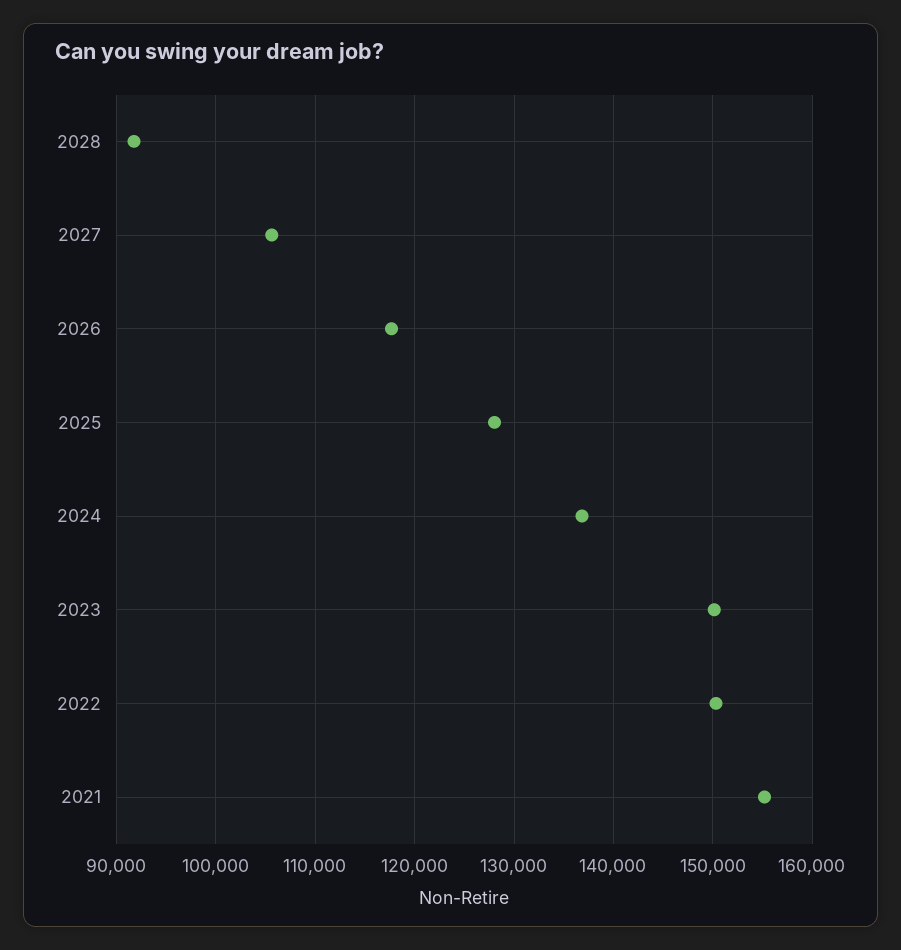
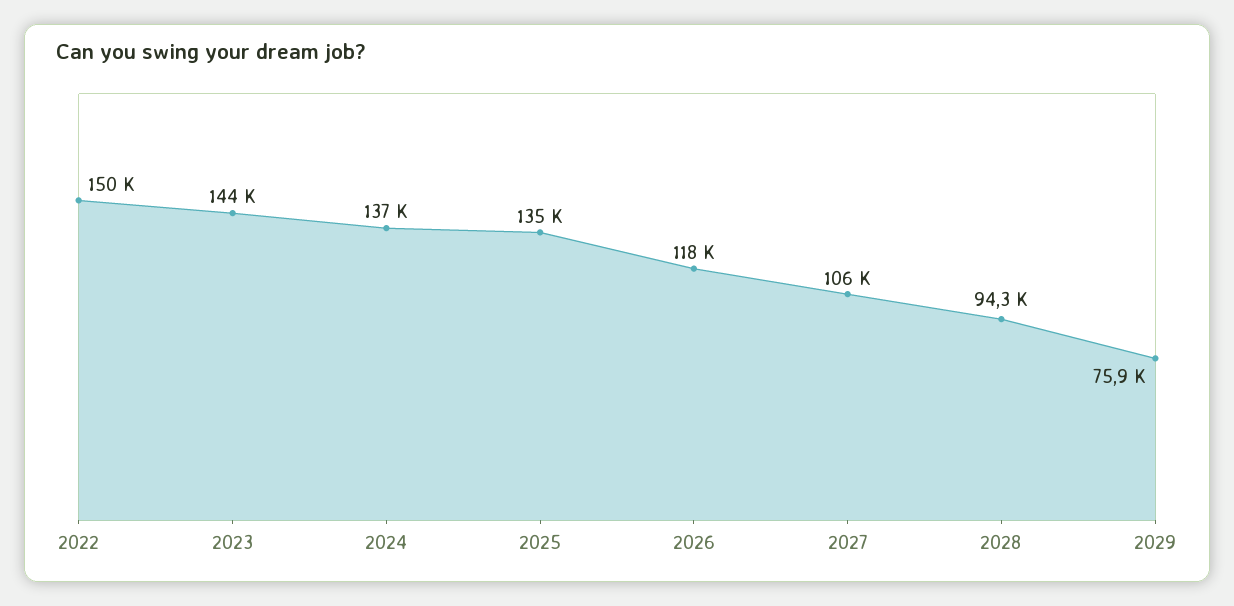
2028: 92000 -> 94300
2025: 128000 -> 135000
2023: 150000 -> 144000
2021: 155000 -> none
2029: none -> 75900

